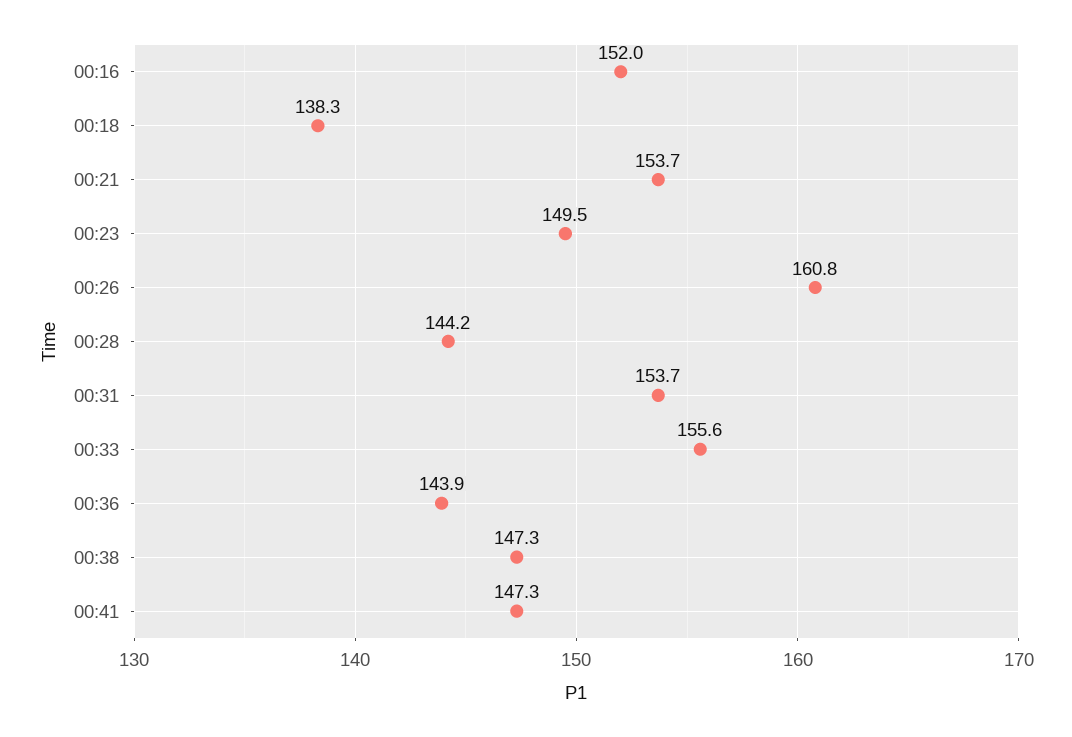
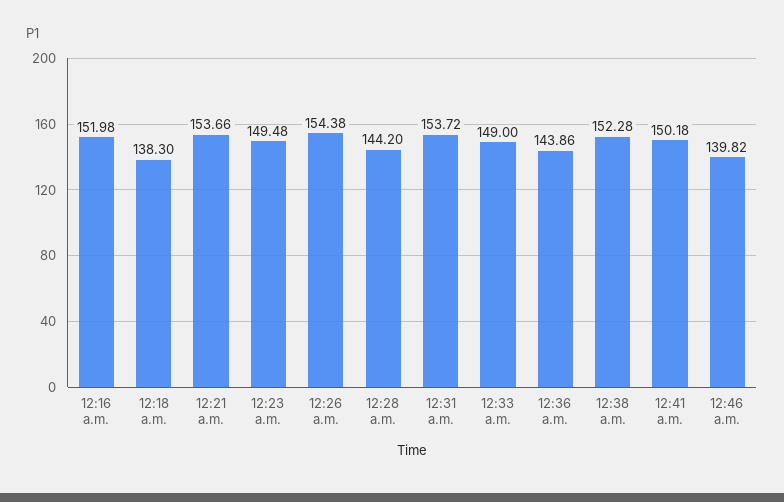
00:26: 160.8 -> 154.38
00:33: 155.6 -> 149
00:38: 147.3 -> 152.28
00:41: 147.3 -> 150.18
12:46 a.m.: none -> 139.82

